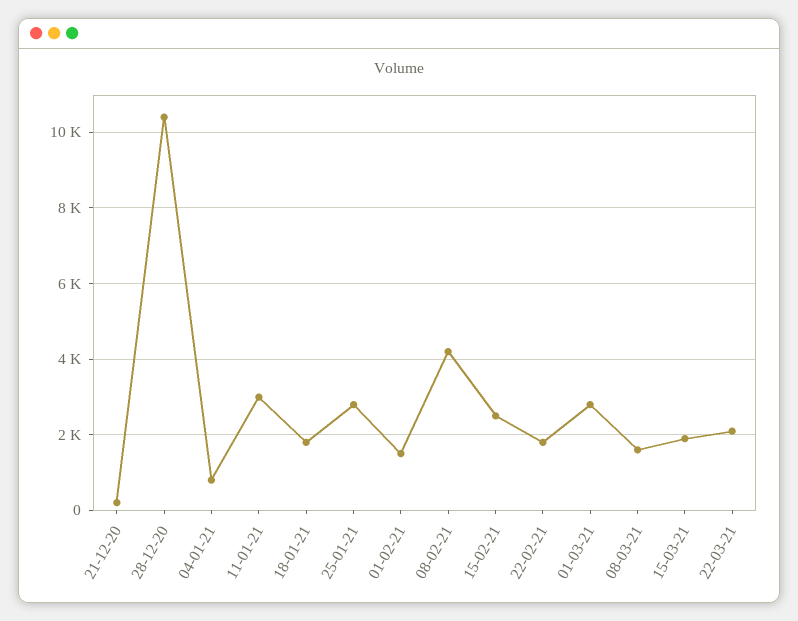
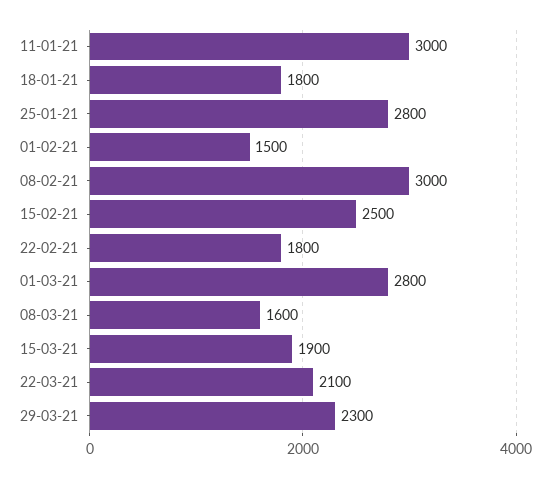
21-12-20: 200 -> none
28-12-20: 10400 -> none
04-01-21: 800 -> none
08-02-21: 4200 -> 3000
29-03-21: none -> 2300

